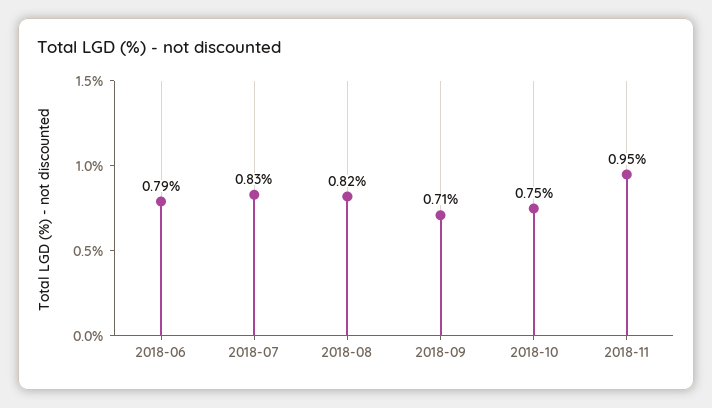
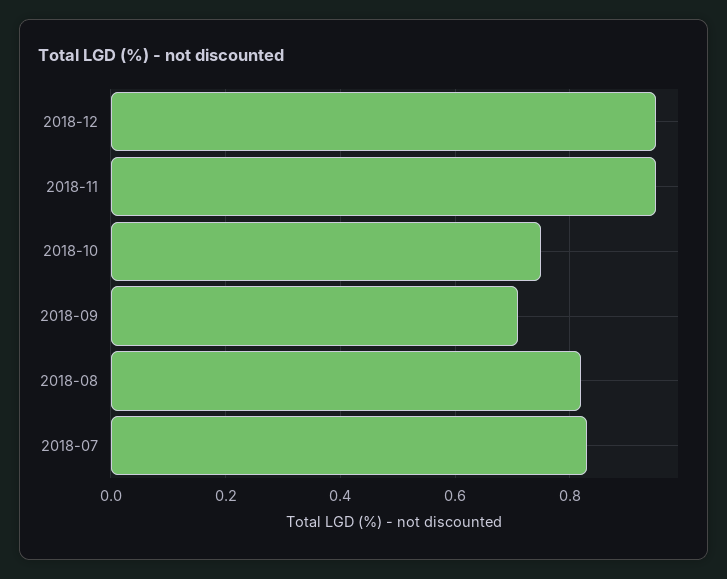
2018-06: 0.79 -> none
2018-12: none -> 0.95

